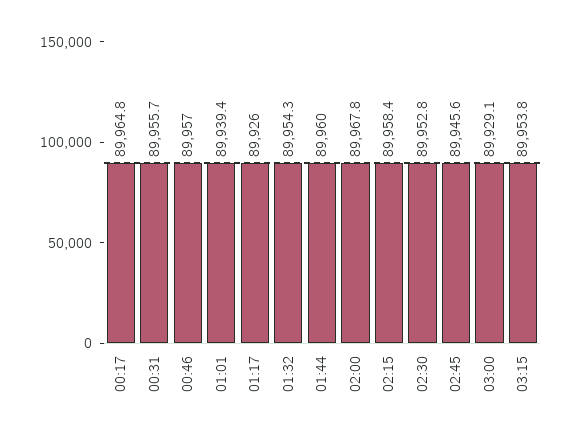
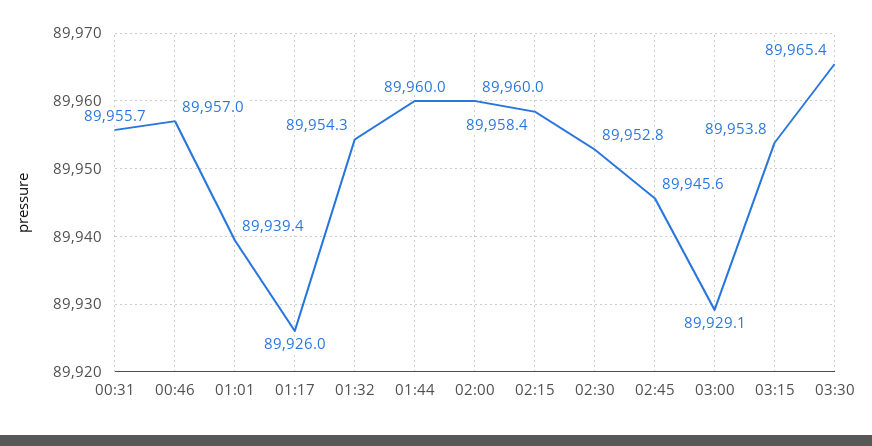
00:17: 89964.8 -> none
02:00: 89967.8 -> 89960
03:30: none -> 89965.4

